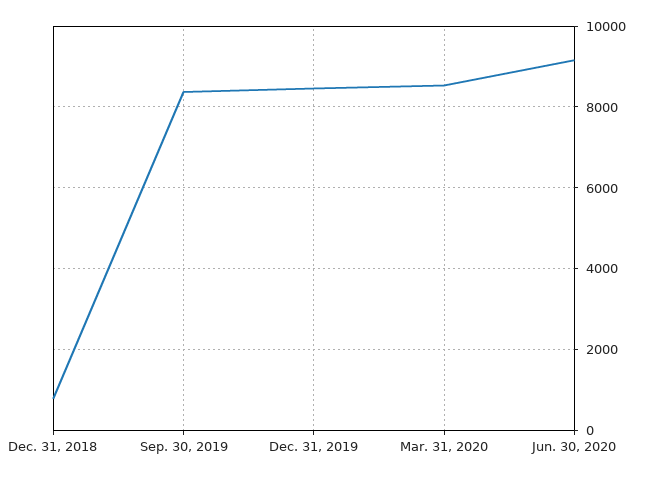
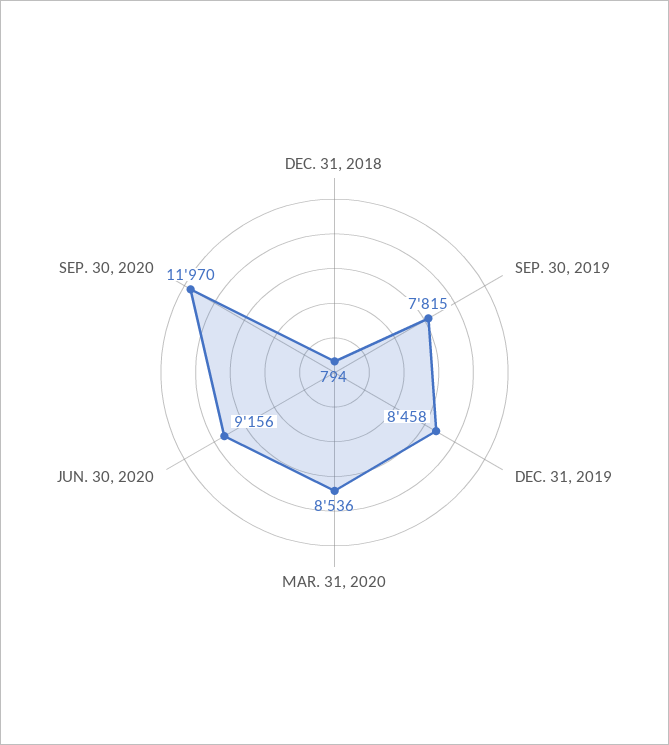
Sep. 30, 2019: 8400 -> 7815
SEP. 30, 2020: none -> 11970

